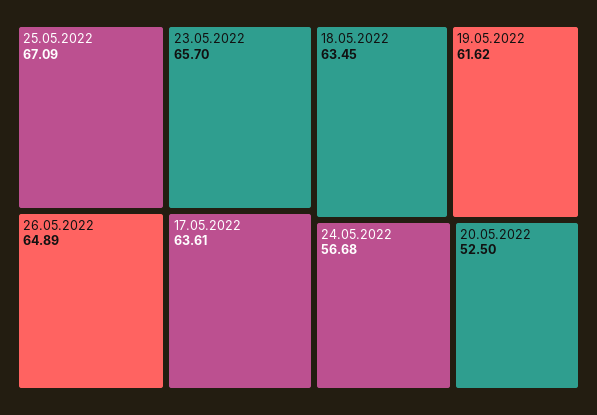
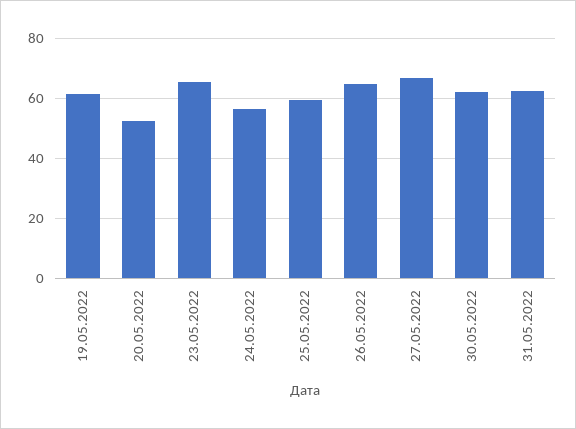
25.05.2022: 67.09 -> 60
17.05.2022: 63.61 -> none
18.05.2022: 63.45 -> none
27.05.2022: none -> 67.5
30.05.2022: none -> 62.5
31.05.2022: none -> 62.5

